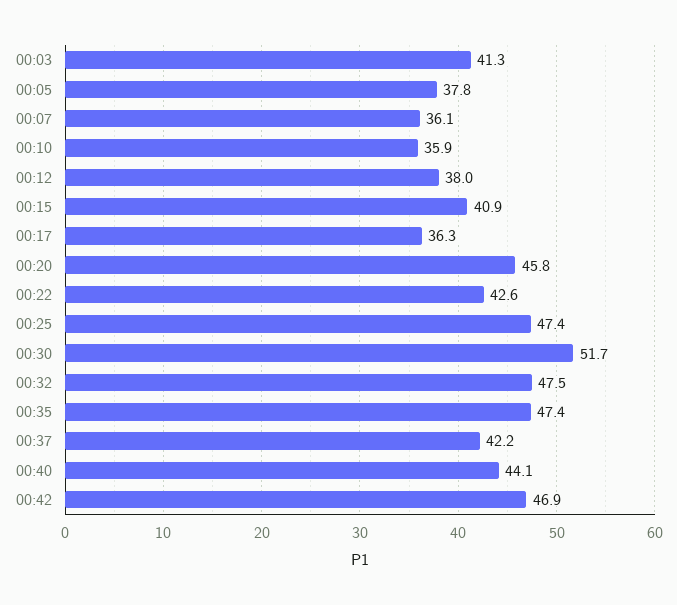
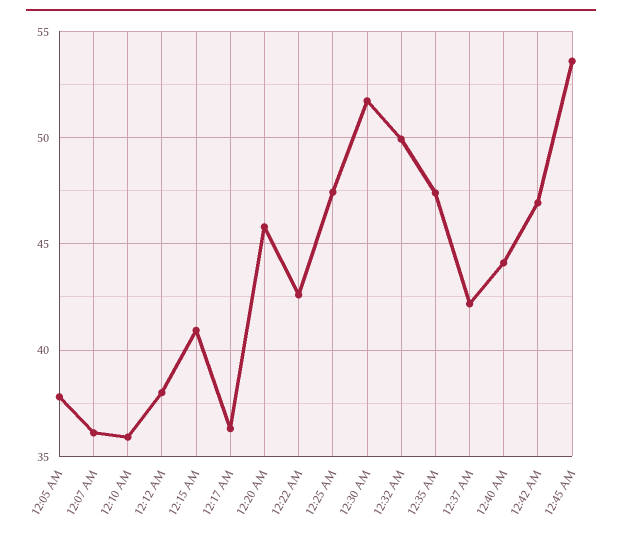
00:03: 41.3 -> none
00:32: 47.5 -> 50
12:45 AM: none -> 53.5

